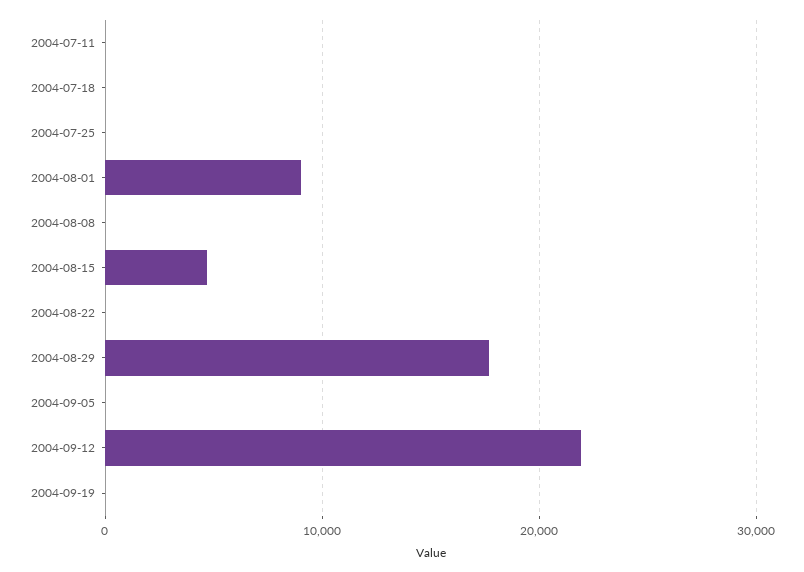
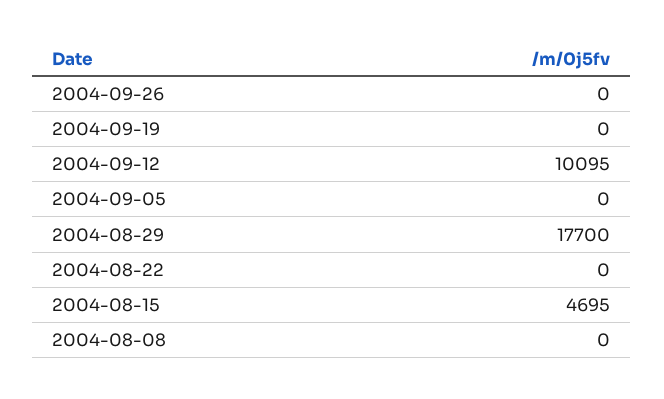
2004-07-11: 0 -> none
2004-07-18: 0 -> none
2004-07-25: 0 -> none
2004-08-01: 9000 -> none
2004-09-12: 22000 -> 10095
2004-09-26: none -> 0

